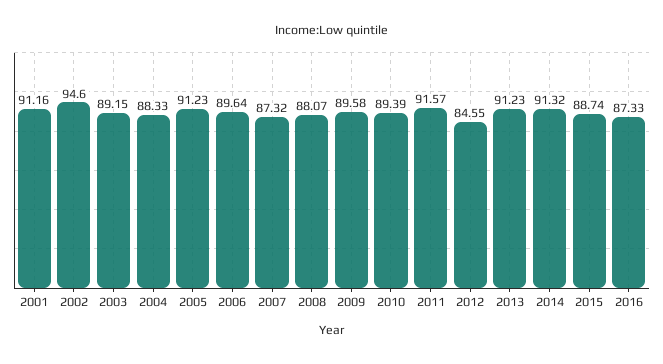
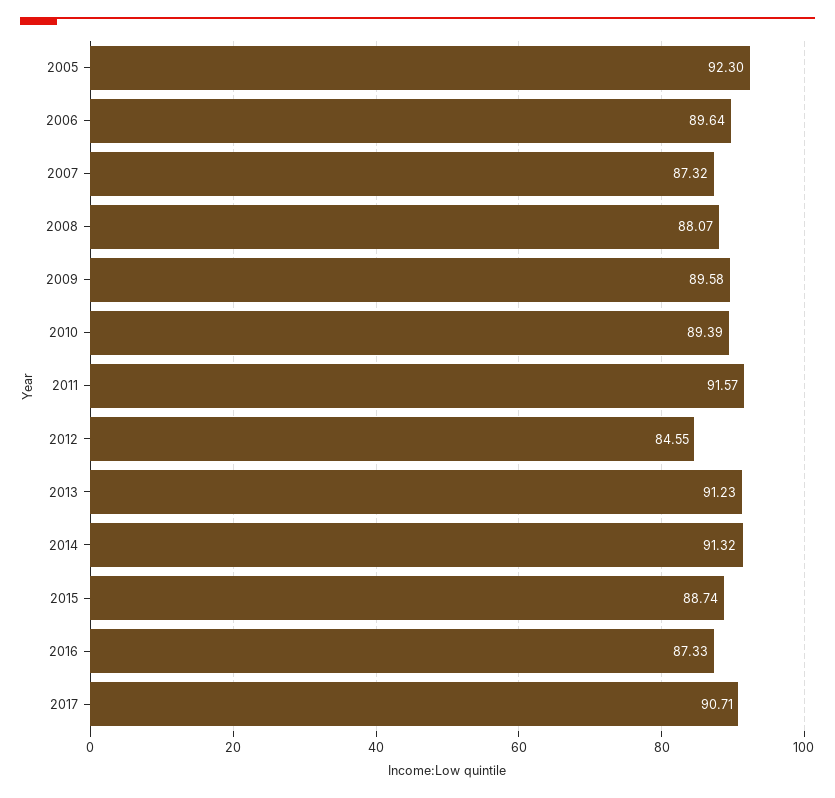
2001: 91.16 -> none
2002: 94.6 -> none
2003: 89.15 -> none
2004: 88.33 -> none
2005: 91.23 -> 92.3
2017: none -> 90.71

